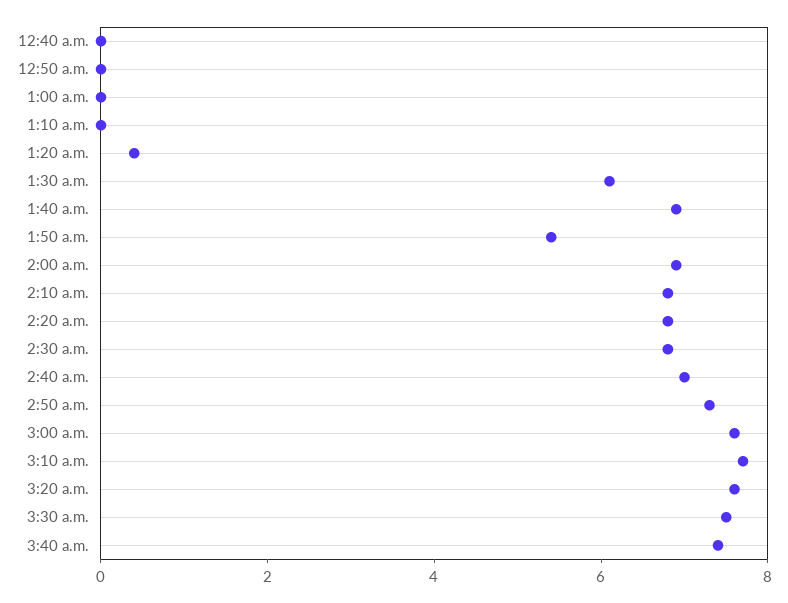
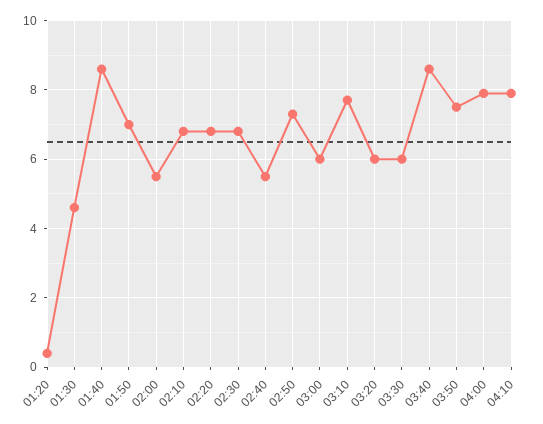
12:40 a.m.: 0 -> none
12:50 a.m.: 0 -> none
1:00 a.m.: 0 -> none
1:10 a.m.: 0 -> none
1:30 a.m.: 6 -> 4.5
1:40 a.m.: 7 -> 8.5
1:50 a.m.: 5.5 -> 7
2:00 a.m.: 7 -> 5.5
2:40 a.m.: 7 -> 5.5
3:00 a.m.: 7.5 -> 6
3:20 a.m.: 7.5 -> 6
3:30 a.m.: 7.5 -> 6
3:40 a.m.: 7.5 -> 8.5
03:50: none -> 7.5
04:00: none -> 8
04:10: none -> 8

